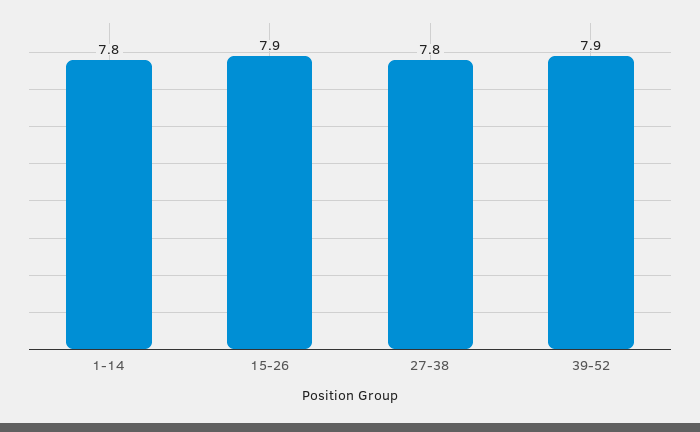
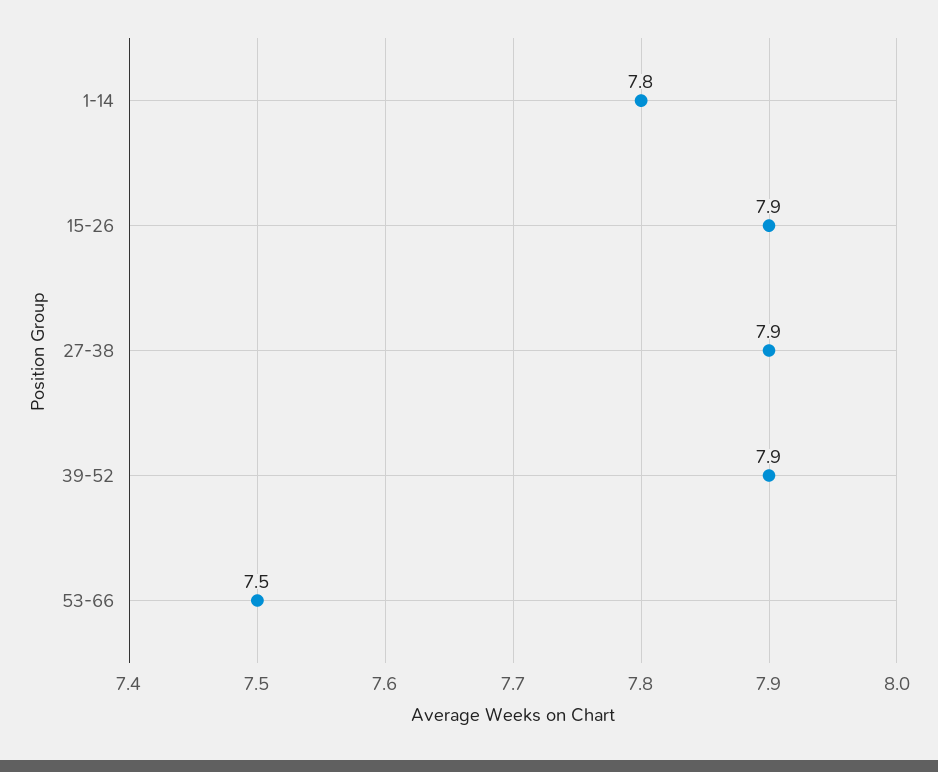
27-38: 7.8 -> 7.9
53-66: none -> 7.5

